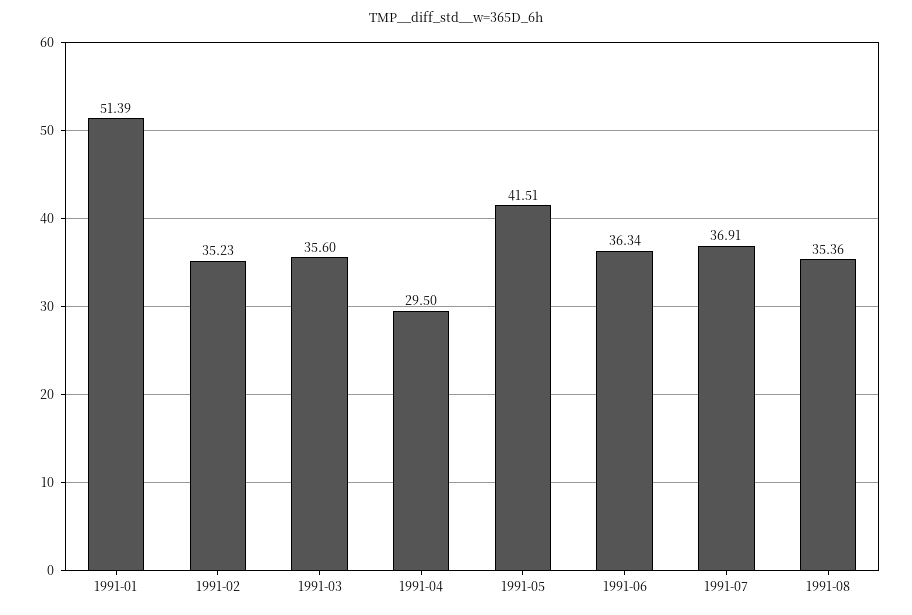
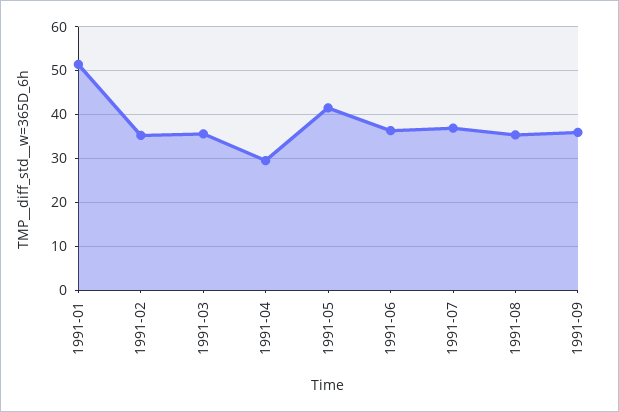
1991-09: none -> 36

